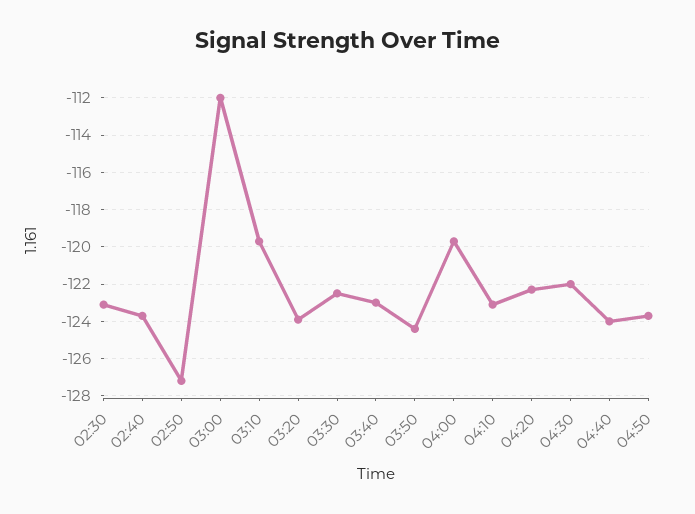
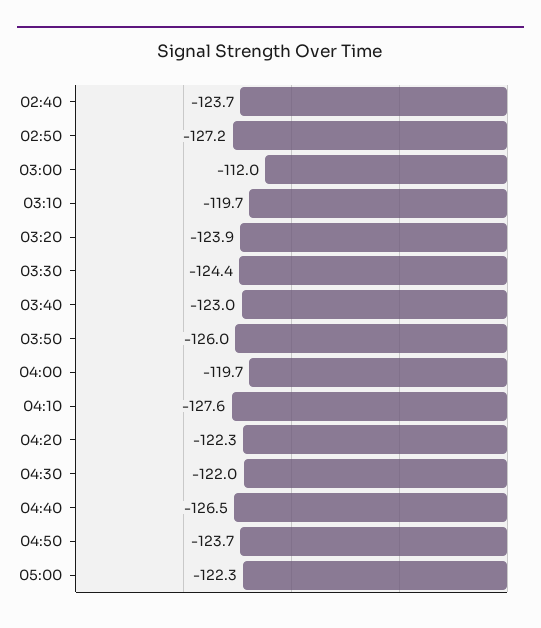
02:30: -123 -> none
03:30: -122.5 -> -124.4
03:50: -124.5 -> -126
04:10: -123 -> -127.6
04:40: -124 -> -126.5
05:00: none -> -122.3

